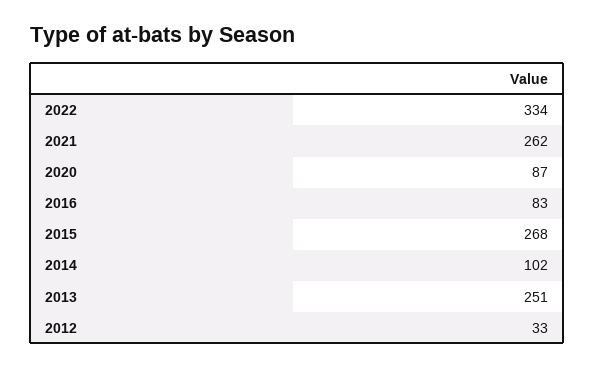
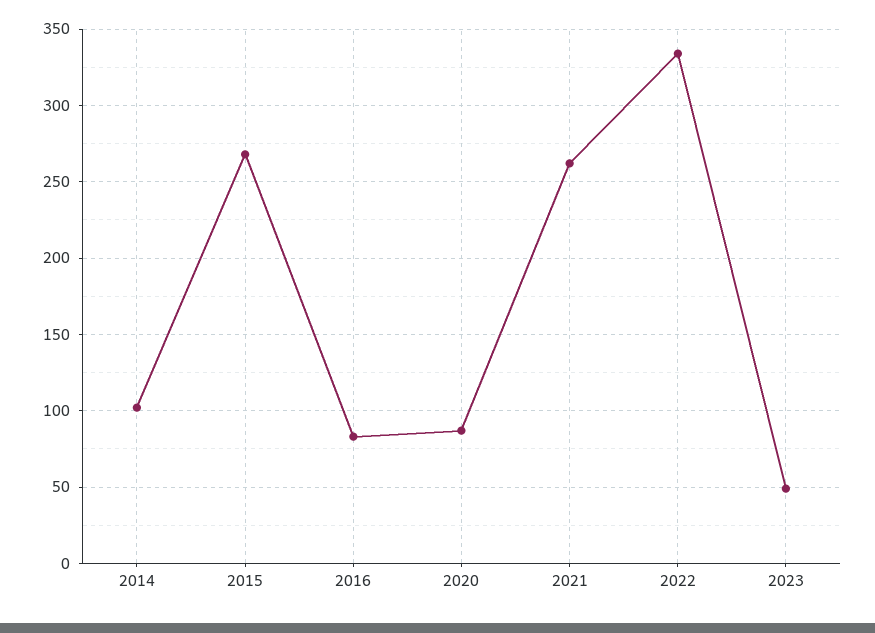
2013: 251 -> none
2012: 33 -> none
2023: none -> 50

